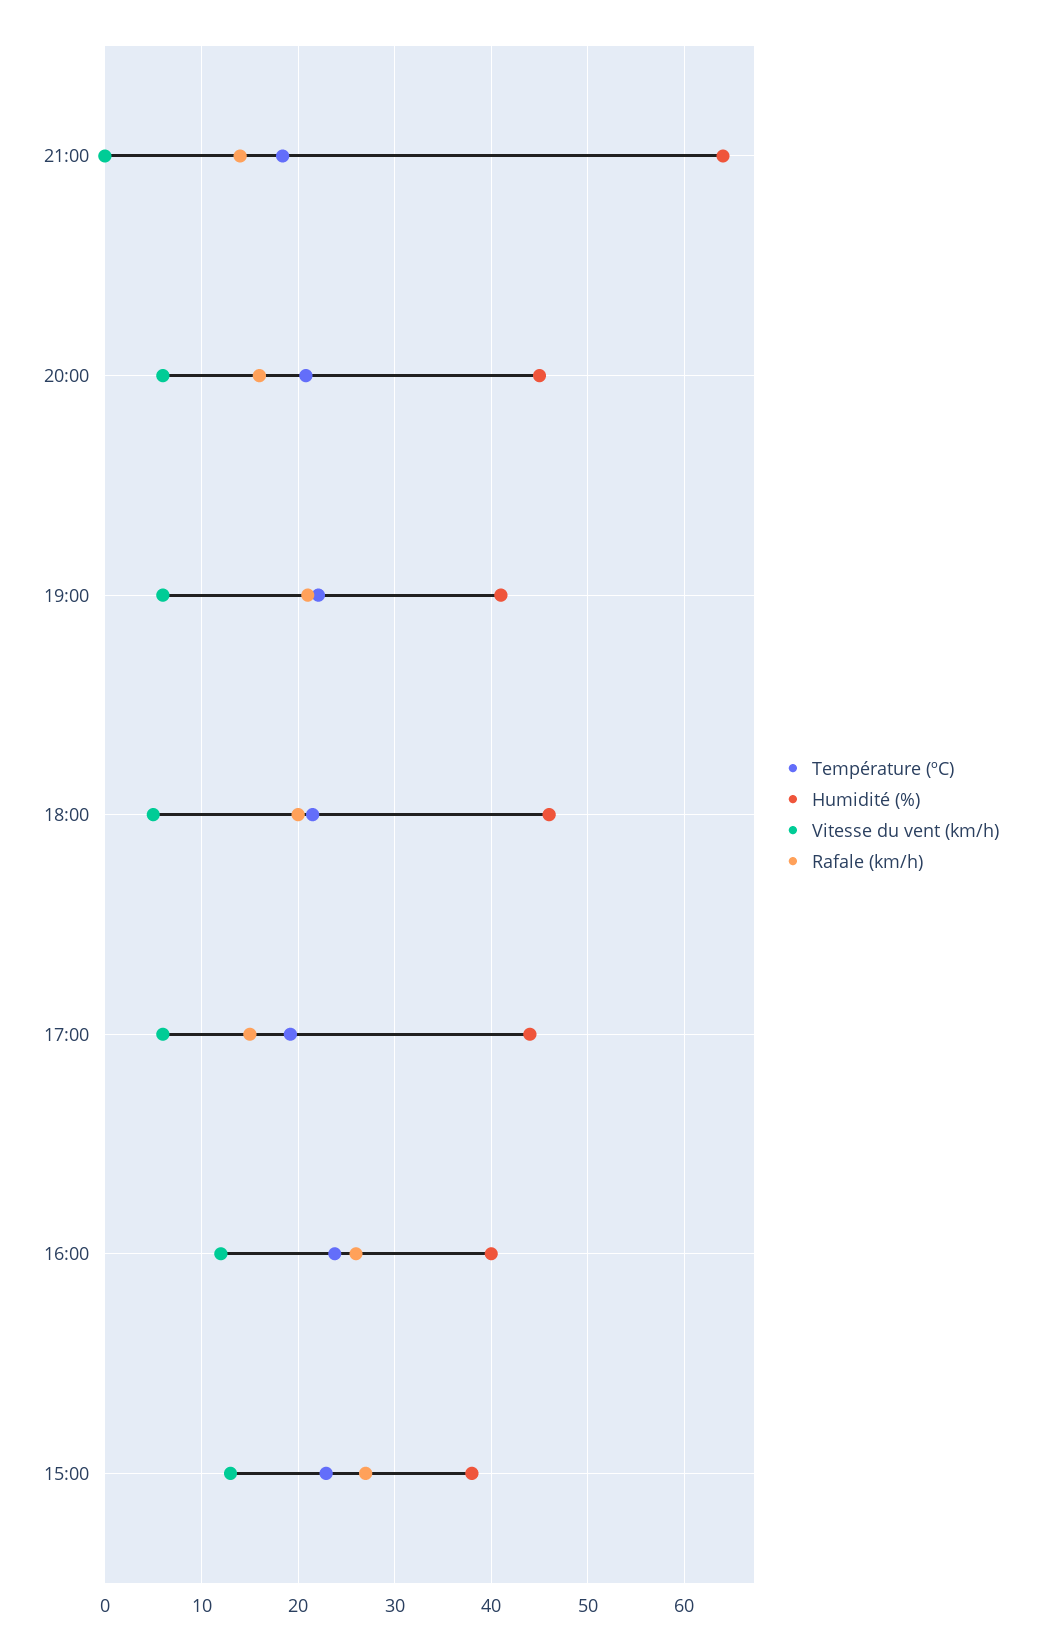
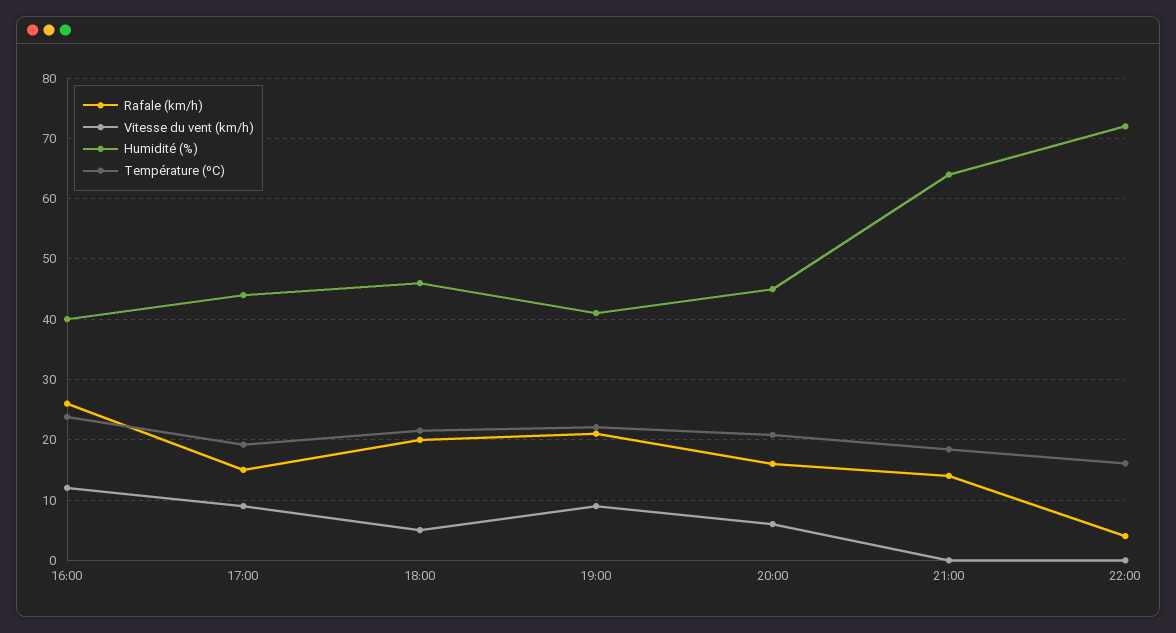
Vitesse du vent (km/h), 19:00: 6 -> 9
Vitesse du vent (km/h), 17:00: 6 -> 9
Température (ºC), 15:00: 23 -> none
Humidité (%), 15:00: 38 -> none
Vitesse du vent (km/h), 15:00: 13 -> none
Rafale (km/h), 15:00: 27 -> none
Rafale (km/h), 22:00: none -> 4
Vitesse du vent (km/h), 22:00: none -> 0
Humidité (%), 22:00: none -> 72
Température (ºC), 22:00: none -> 16

